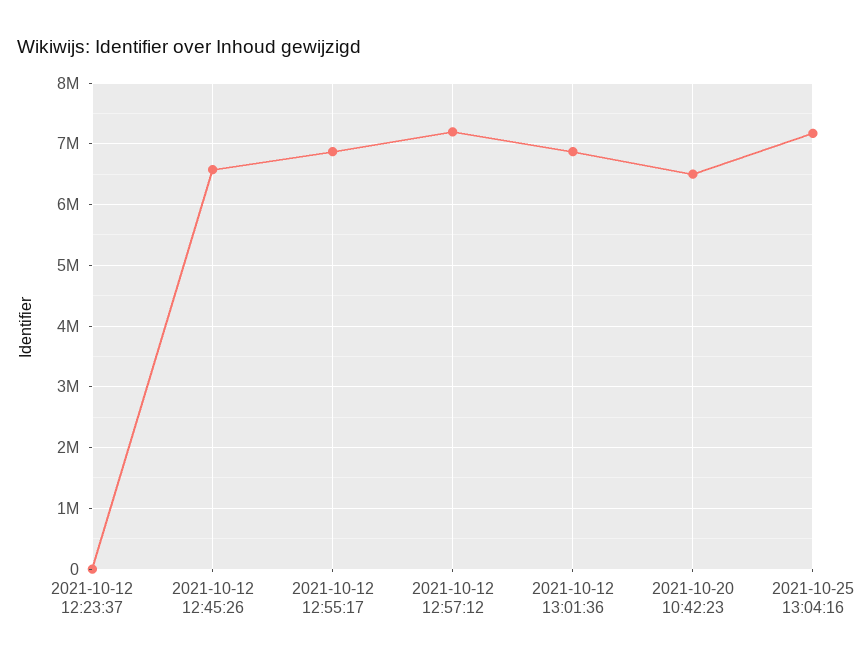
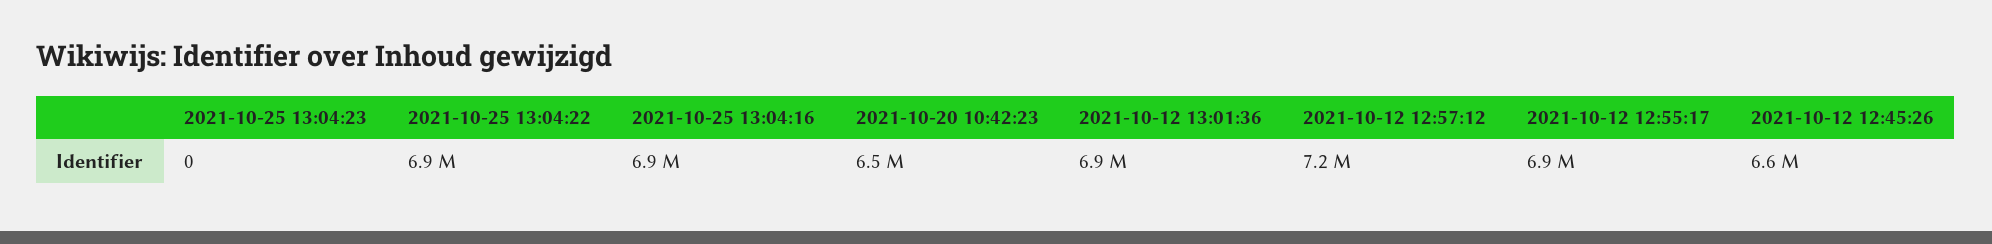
2021-10-12 12:23:37: 0 -> none
2021-10-25 13:04:16: 7200000 -> 6900000
2021-10-25 13:04:23: none -> 0
2021-10-25 13:04:22: none -> 6900000

